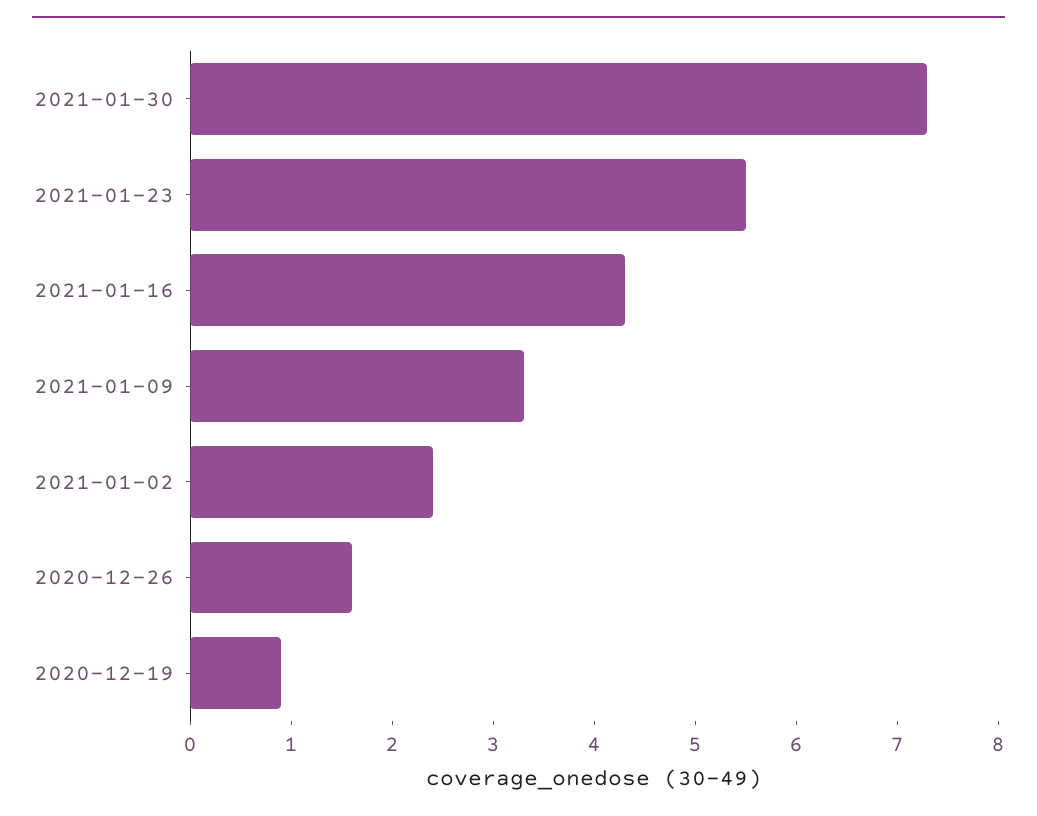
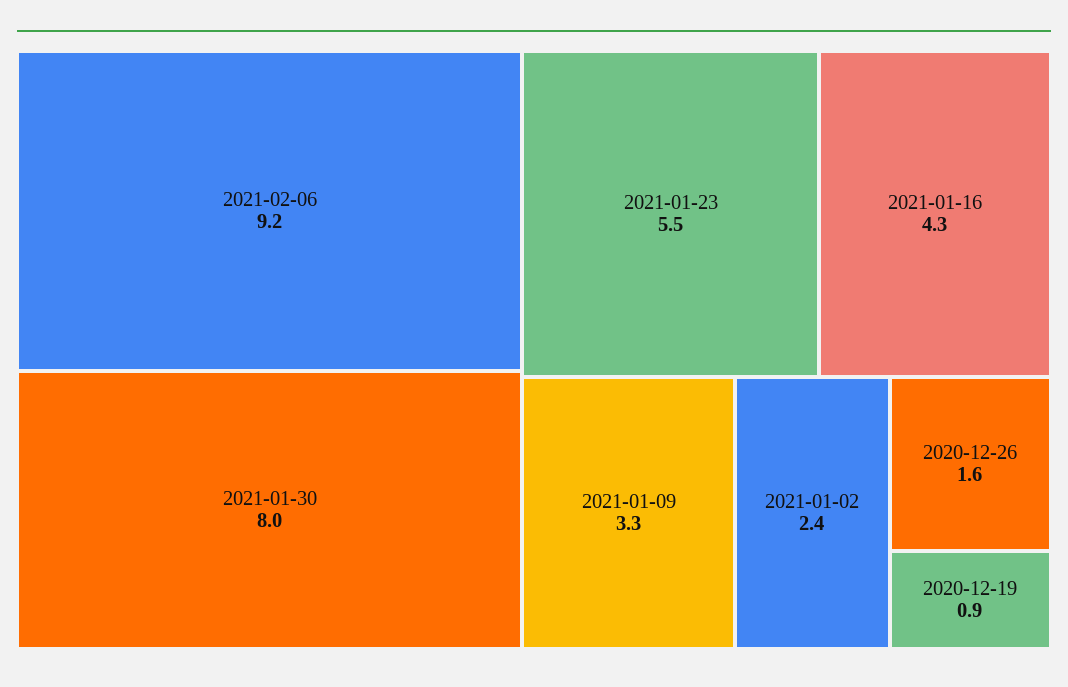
2021-01-30: 7.3 -> 8
2021-02-06: none -> 9.2

